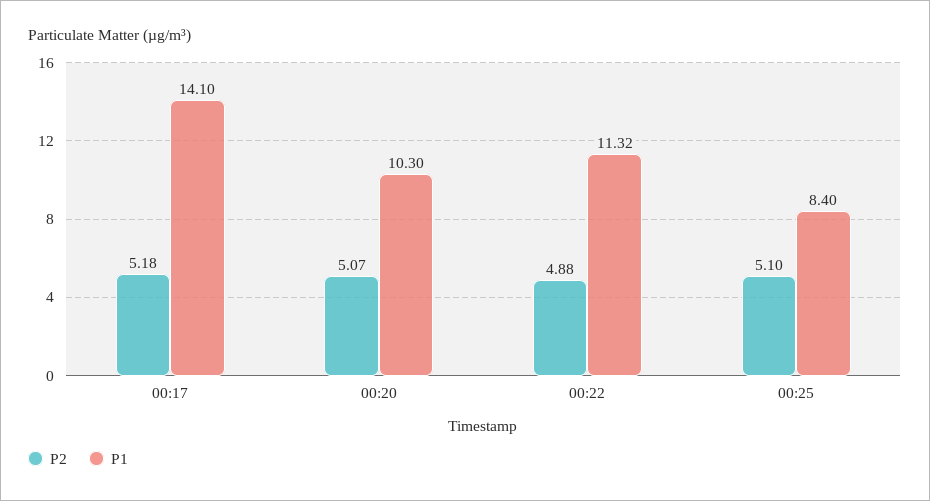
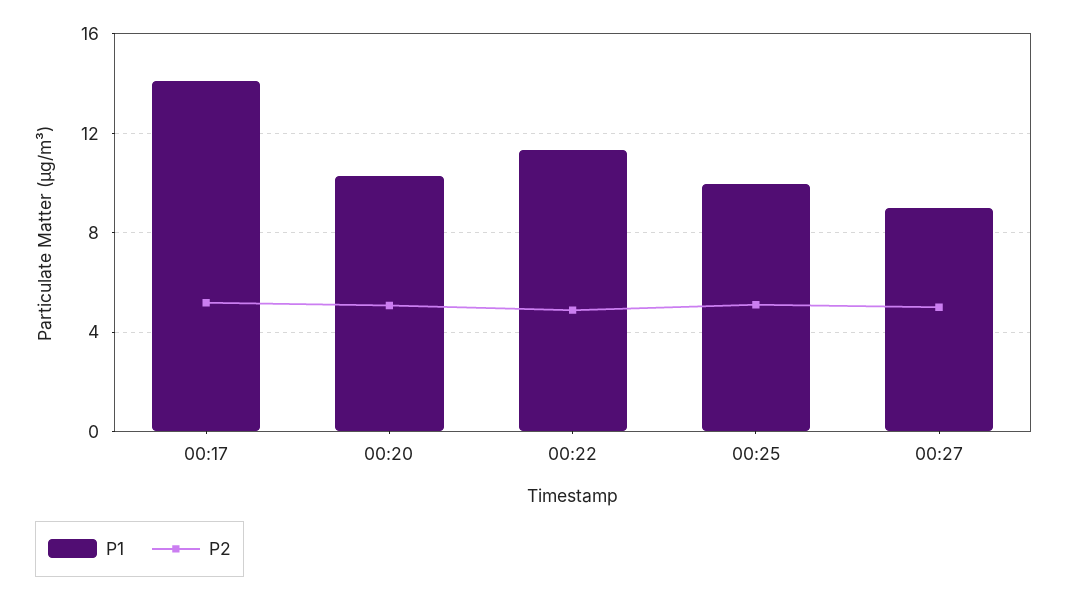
P1, 00:25: 8.4 -> 10
P1, 00:27: none -> 9
P2, 00:27: none -> 5

